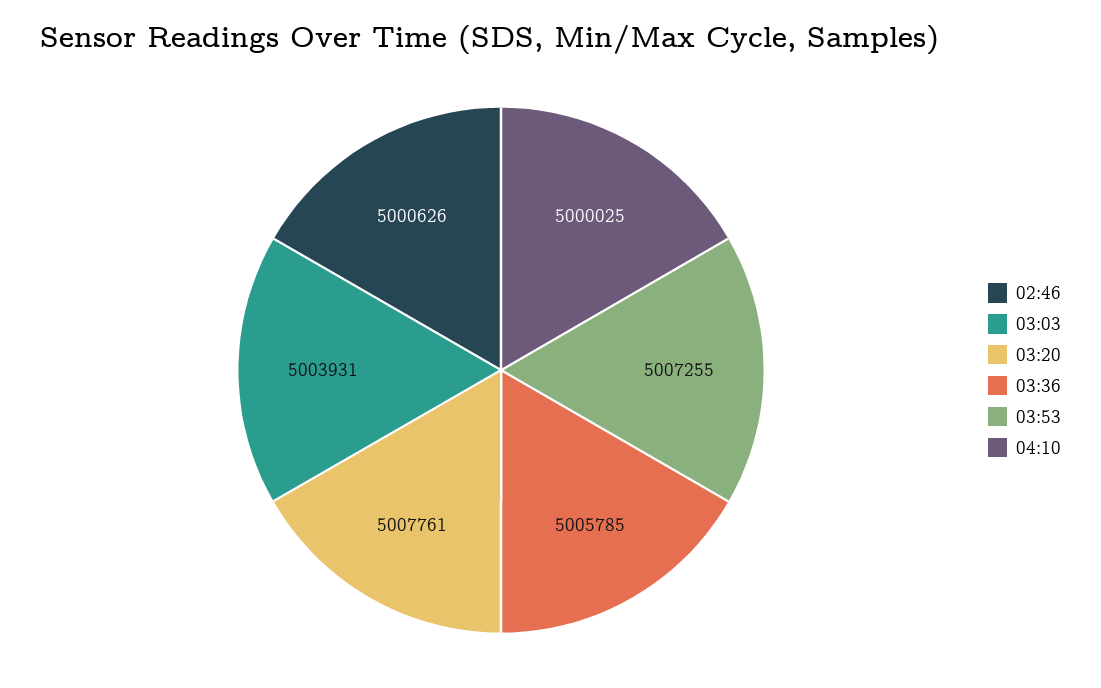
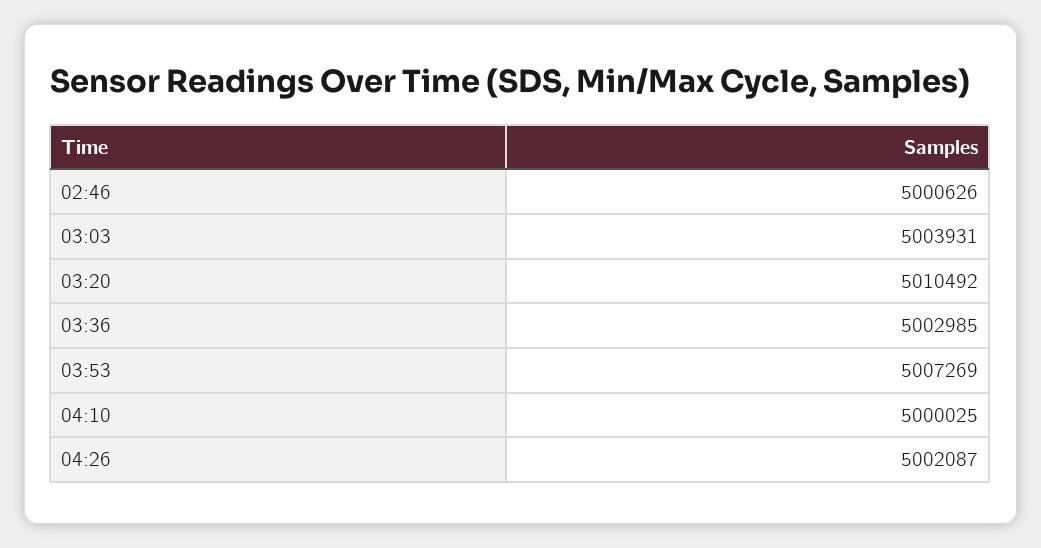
03:20: 5007761 -> 5010492
03:36: 5005785 -> 5002985
03:53: 5007255 -> 5007269
04:26: none -> 5002087

